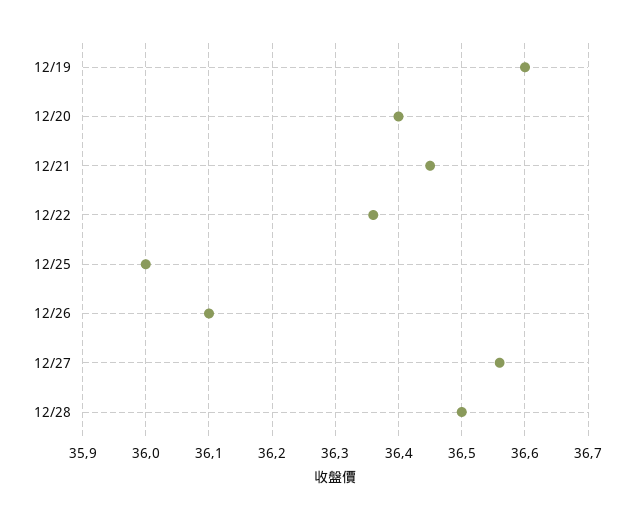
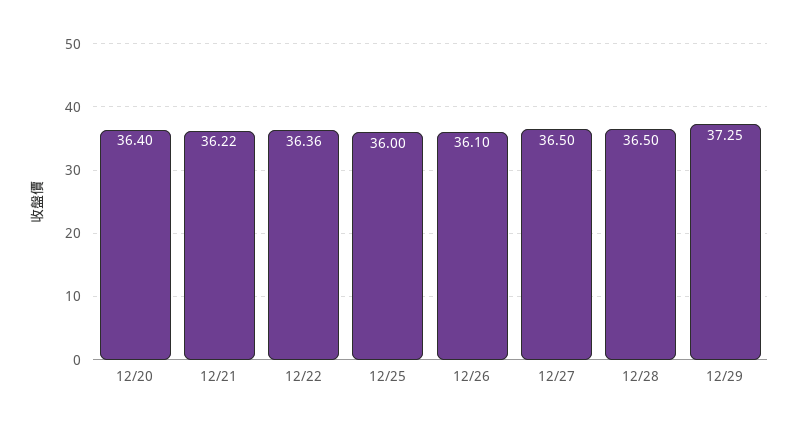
12/19: 36.6 -> none
12/21: 36.45 -> 36.22
12/27: 36.56 -> 36.5
12/29: none -> 37.25

